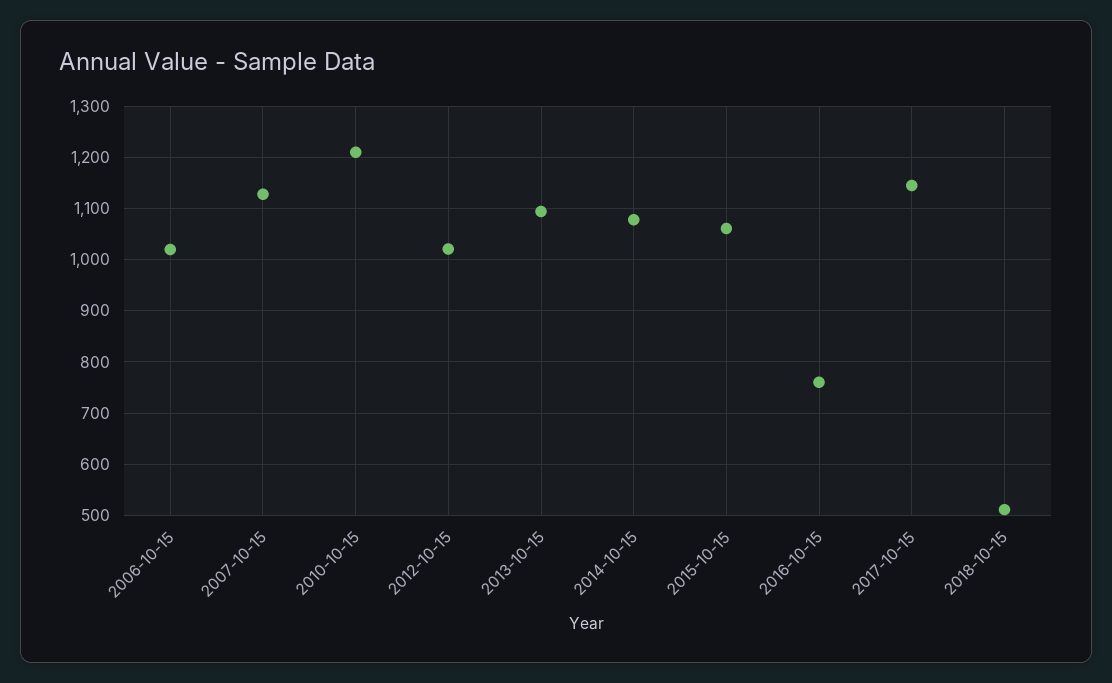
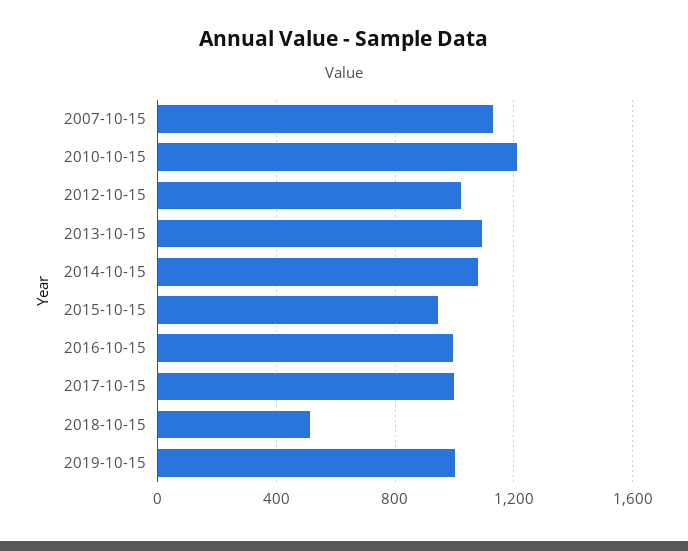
2006-10-15: 1020 -> none
2015-10-15: 1060 -> 950
2016-10-15: 760 -> 1000
2017-10-15: 1140 -> 1000
2019-10-15: none -> 1000

